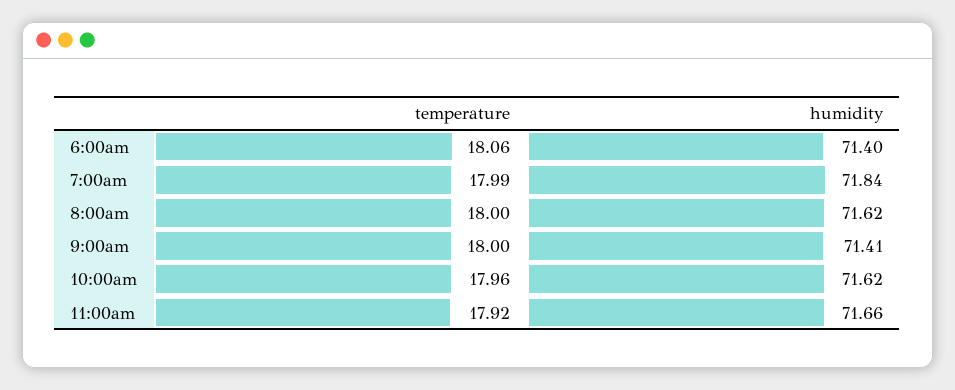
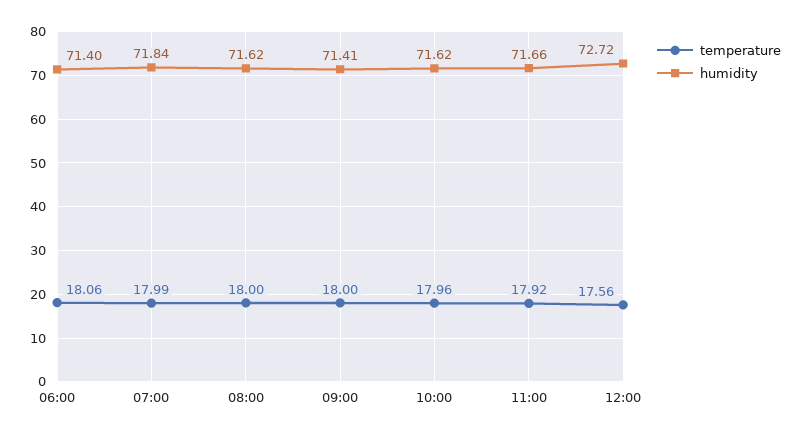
temperature, 12:00: none -> 17.56
humidity, 12:00: none -> 72.72

